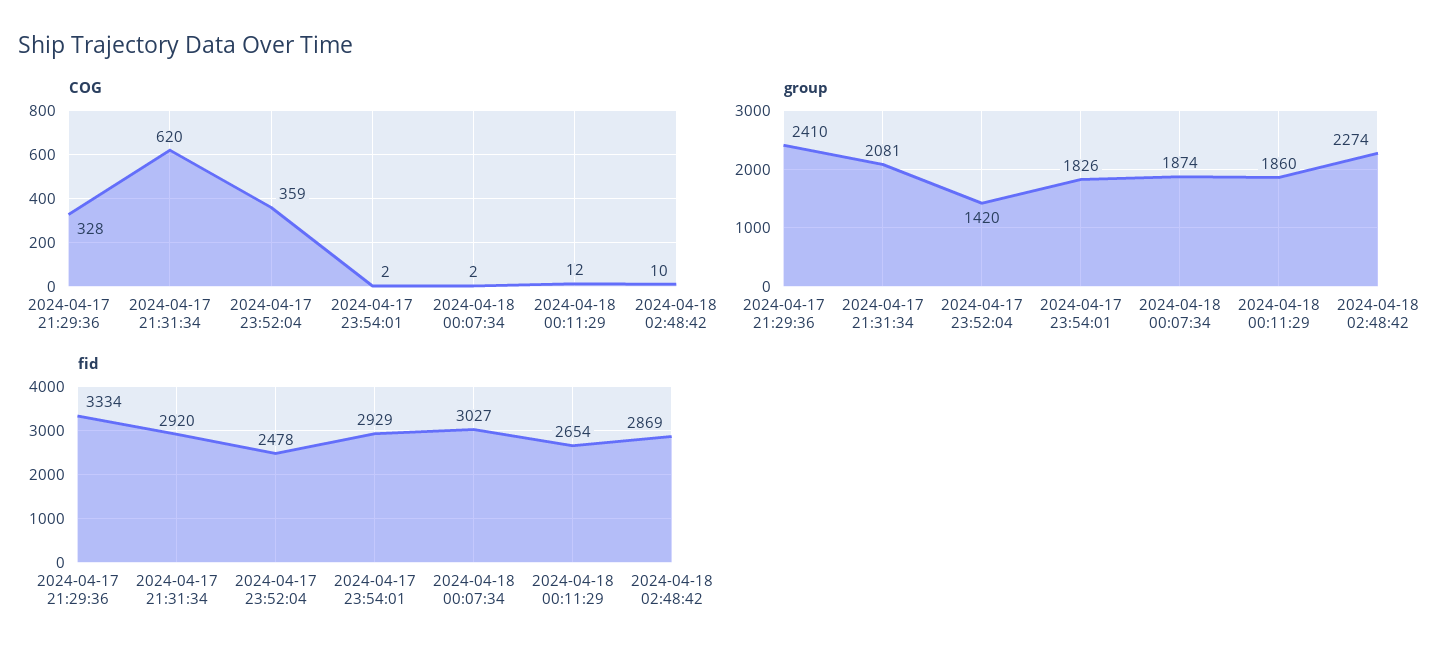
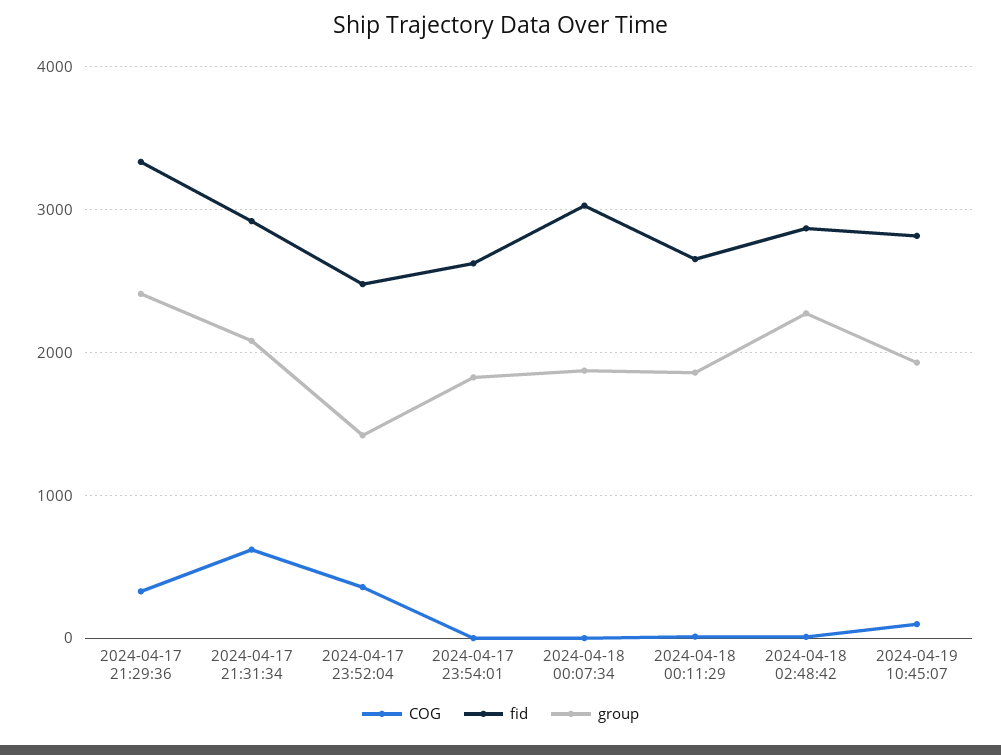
fid, 2024-04-17 23:54:01: 2929 -> 2600
COG, 2024-04-19 10:45:07: none -> 100
fid, 2024-04-19 10:45:07: none -> 2800
group, 2024-04-19 10:45:07: none -> 1900

